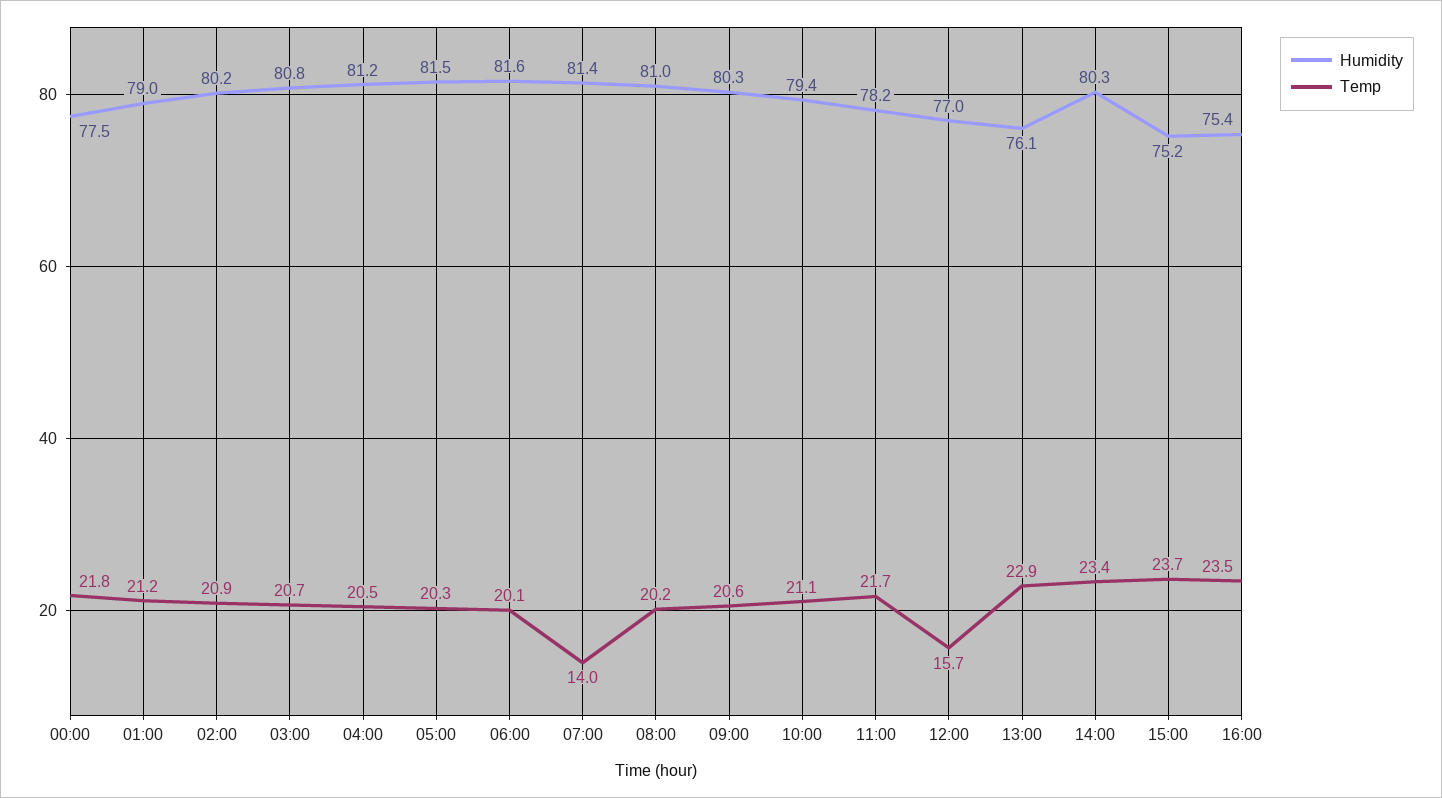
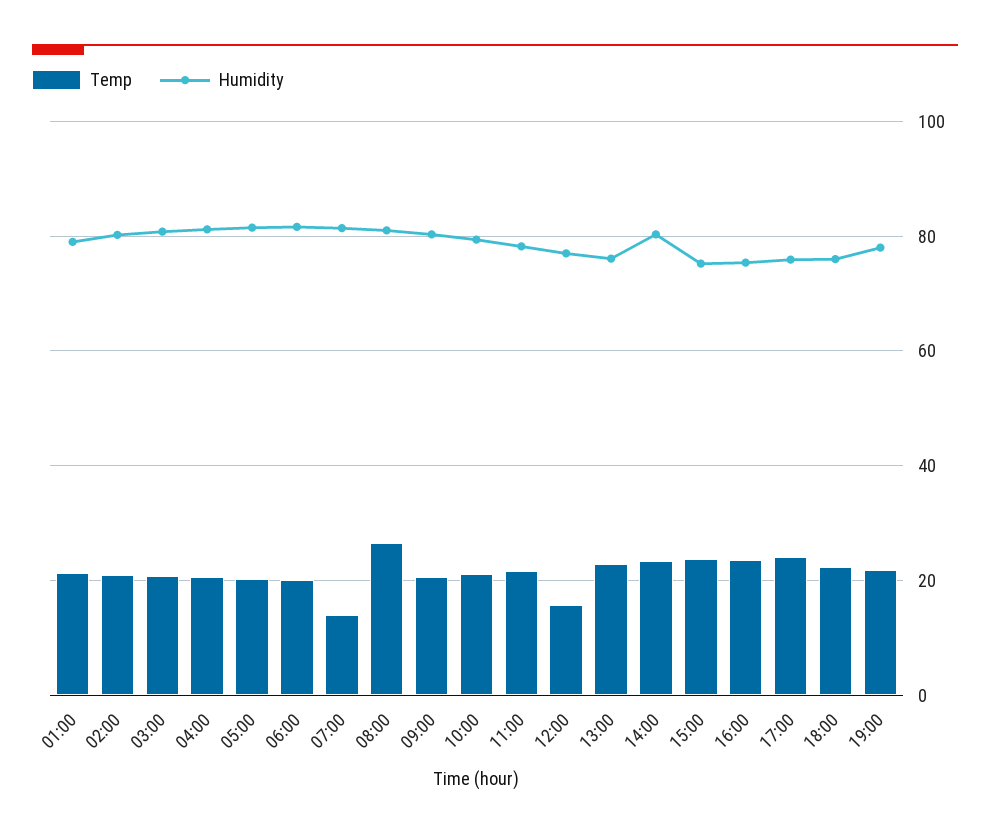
Humidity, 00:00: 77.5 -> none
Temp, 00:00: 21.8 -> none
Temp, 08:00: 20.2 -> 26
Temp, 17:00: none -> 24
Humidity, 17:00: none -> 76
Temp, 18:00: none -> 22
Humidity, 18:00: none -> 76
Temp, 19:00: none -> 22
Humidity, 19:00: none -> 78

